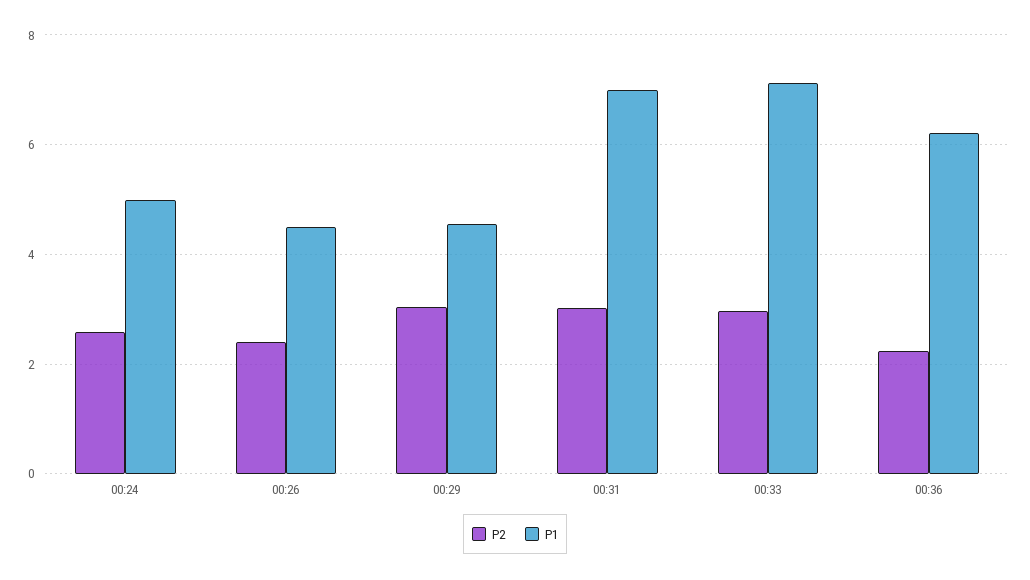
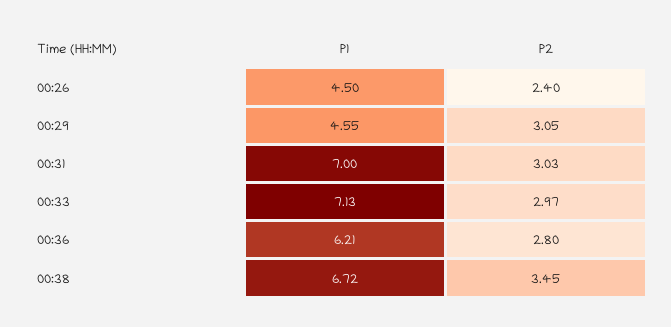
P2, 00:24: 2.6 -> none
P1, 00:24: 5 -> none
P2, 00:36: 2.2 -> 2.8
P1, 00:38: none -> 6.72
P2, 00:38: none -> 3.45

